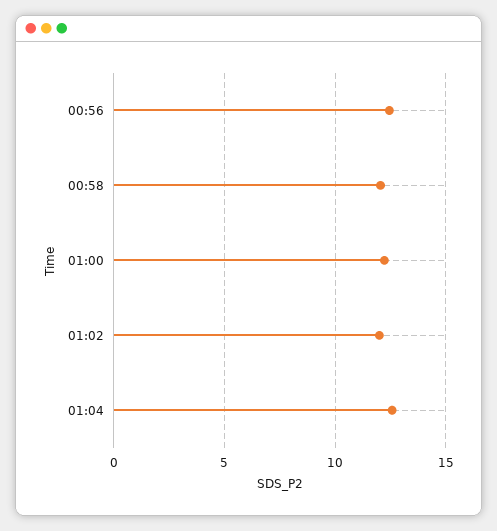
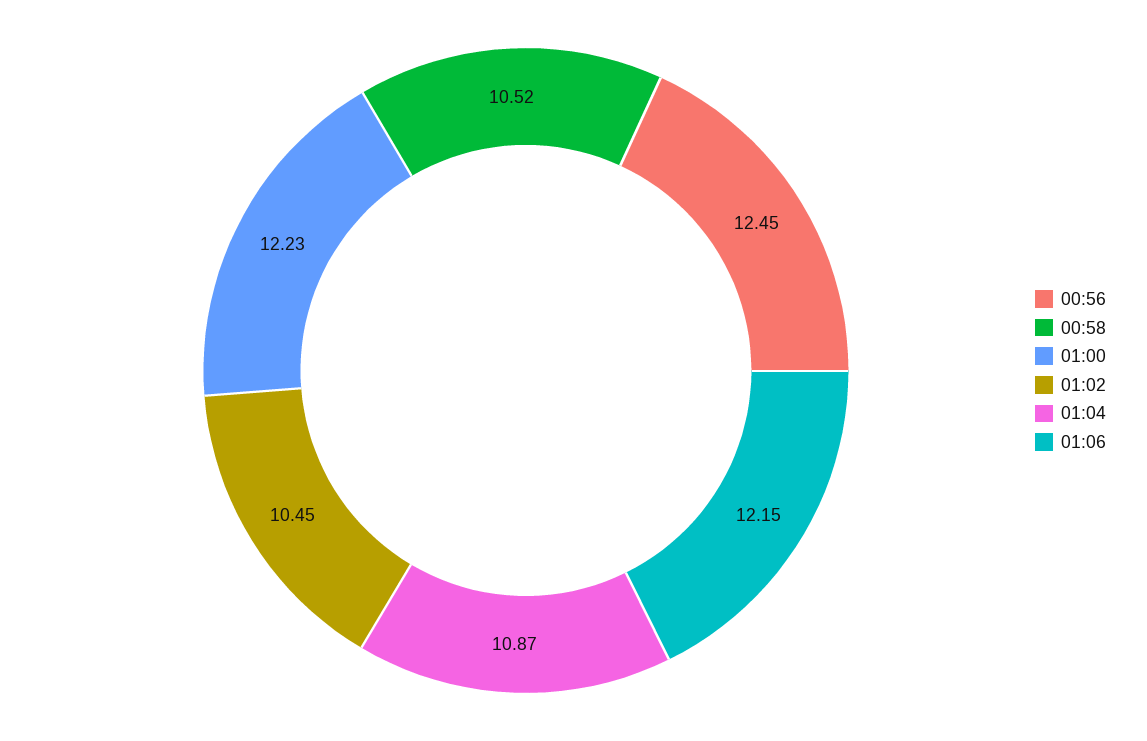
00:58: 12 -> 10.52
01:02: 12 -> 10.45
01:04: 12.5 -> 10.87
01:06: none -> 12.15

